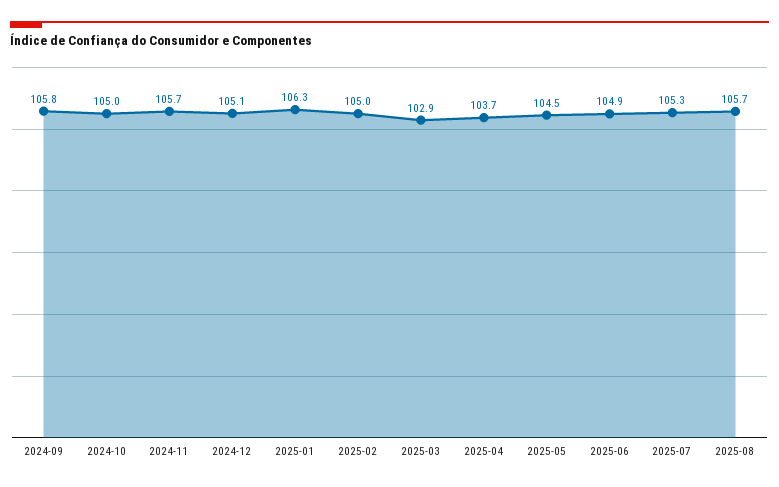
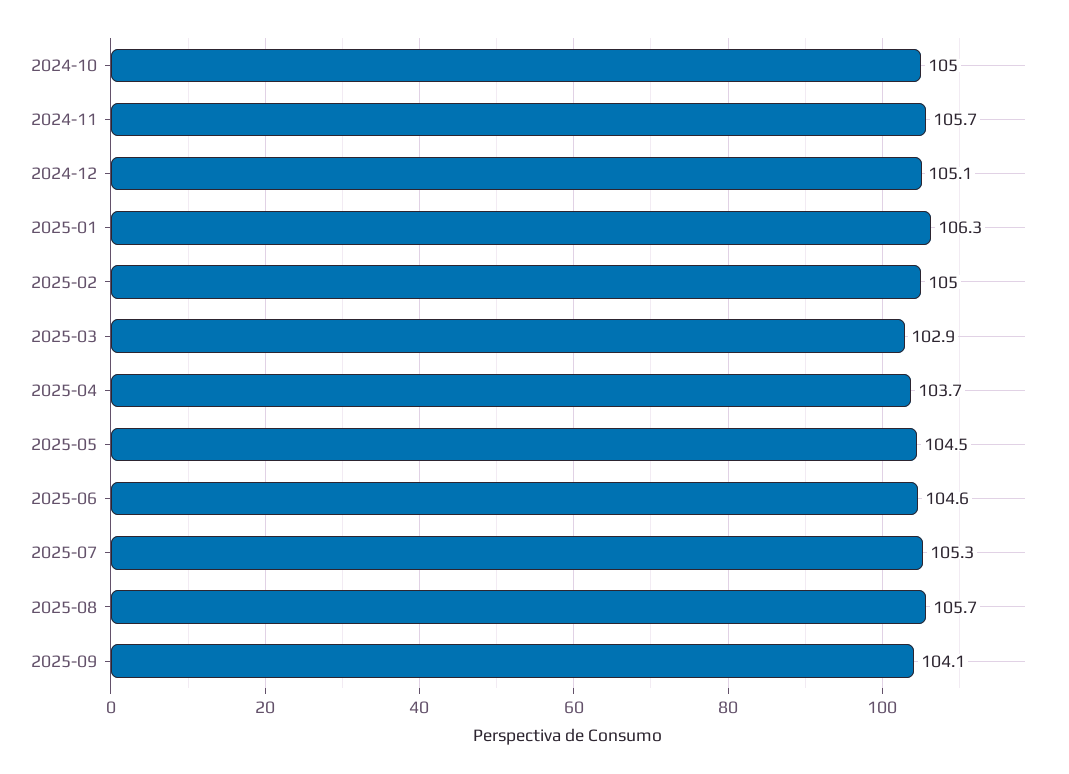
2024-09: 105.8 -> none
2025-06: 104.9 -> 104.6
2025-09: none -> 104.1

